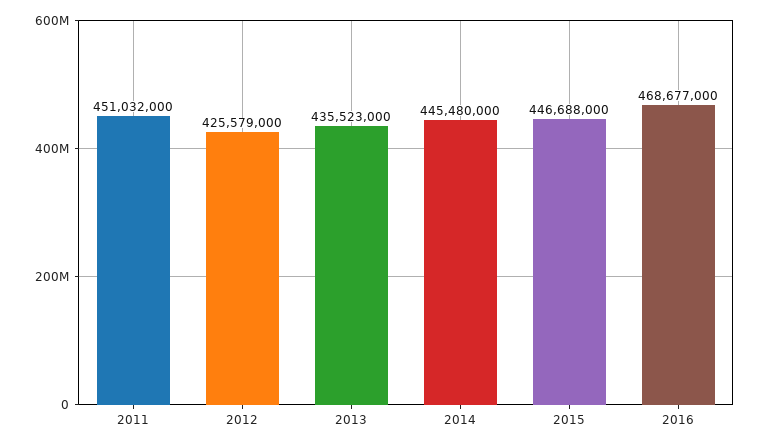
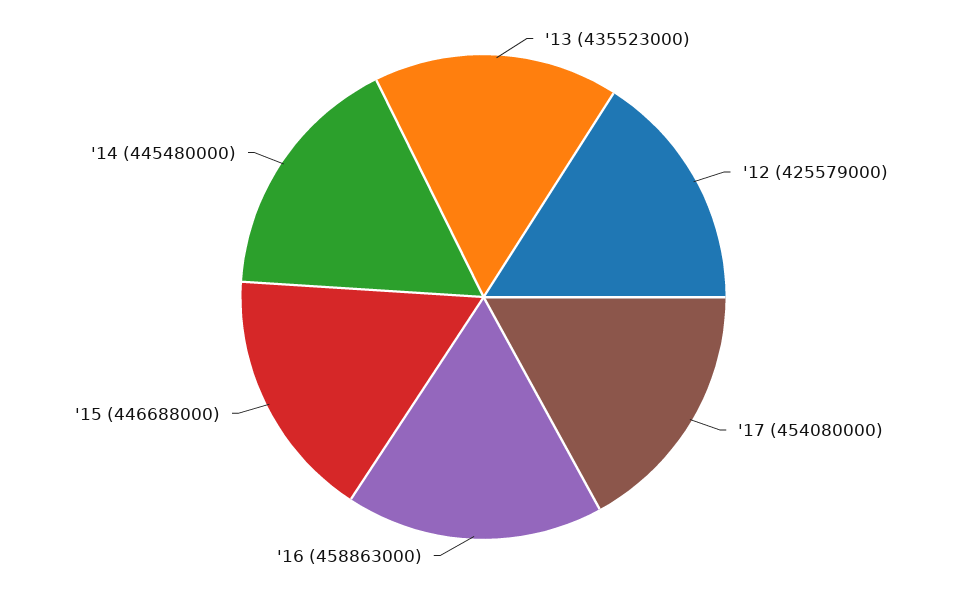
2011: 451032000 -> none
2016: 468677000 -> 458863000
'17: none -> 454080000

